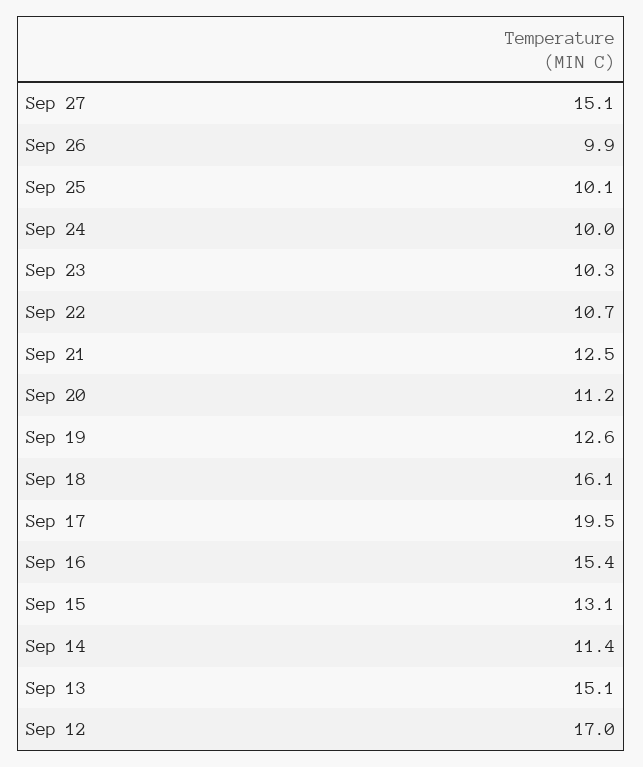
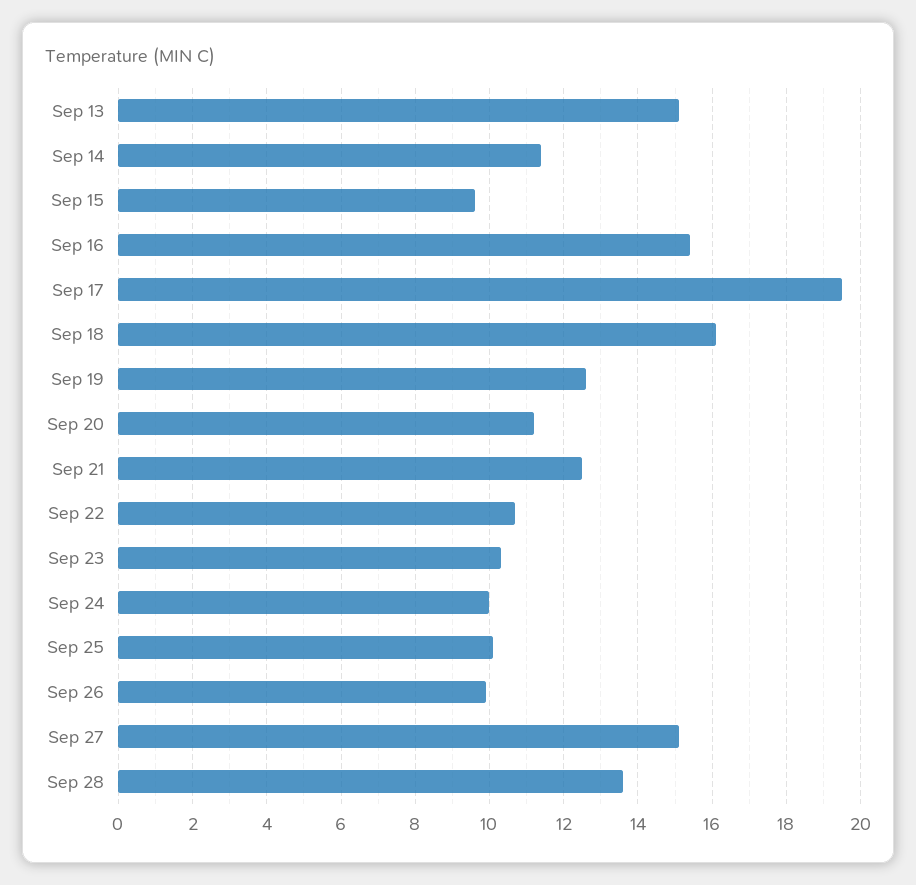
Sep 15: 13.1 -> 9.5
Sep 12: 17 -> none
Sep 28: none -> 13.5

